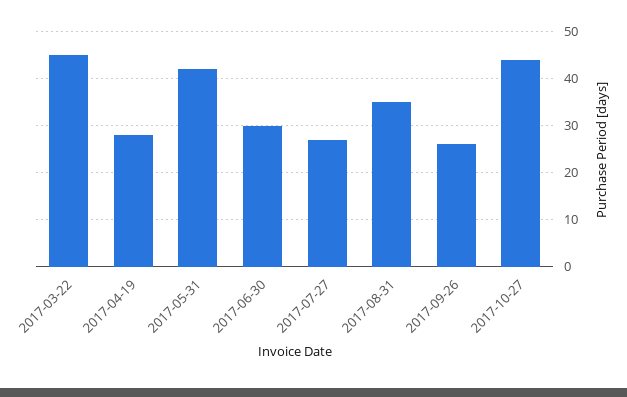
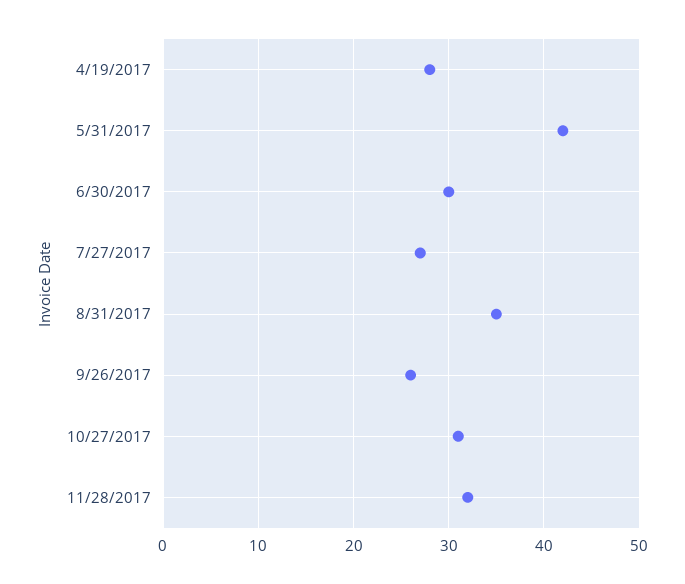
2017-03-22: 45 -> none
2017-10-27: 45 -> 31
11/28/2017: none -> 32

